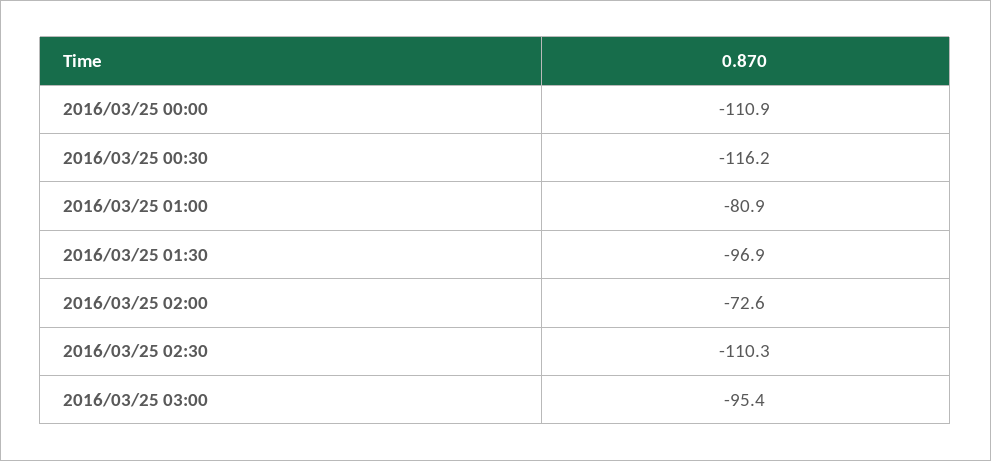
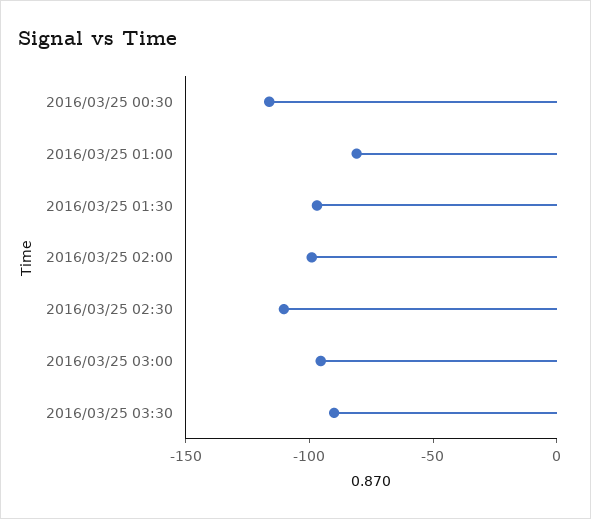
2016/03/25 00:00: -110.9 -> none
2016/03/25 02:00: -72.6 -> -100
2016/03/25 03:30: none -> -90

